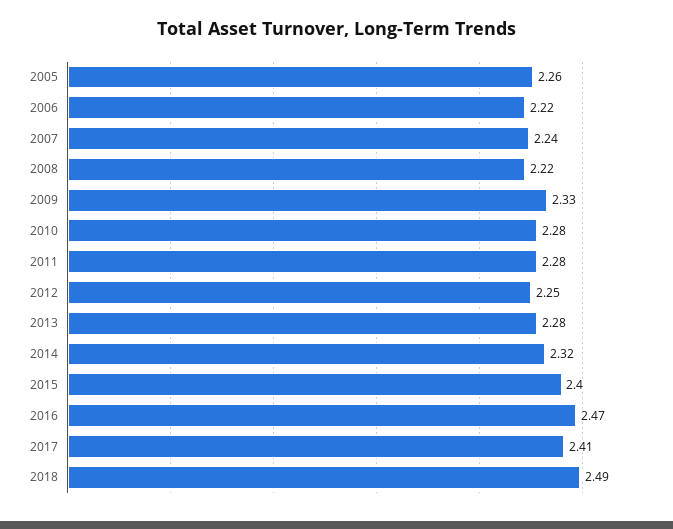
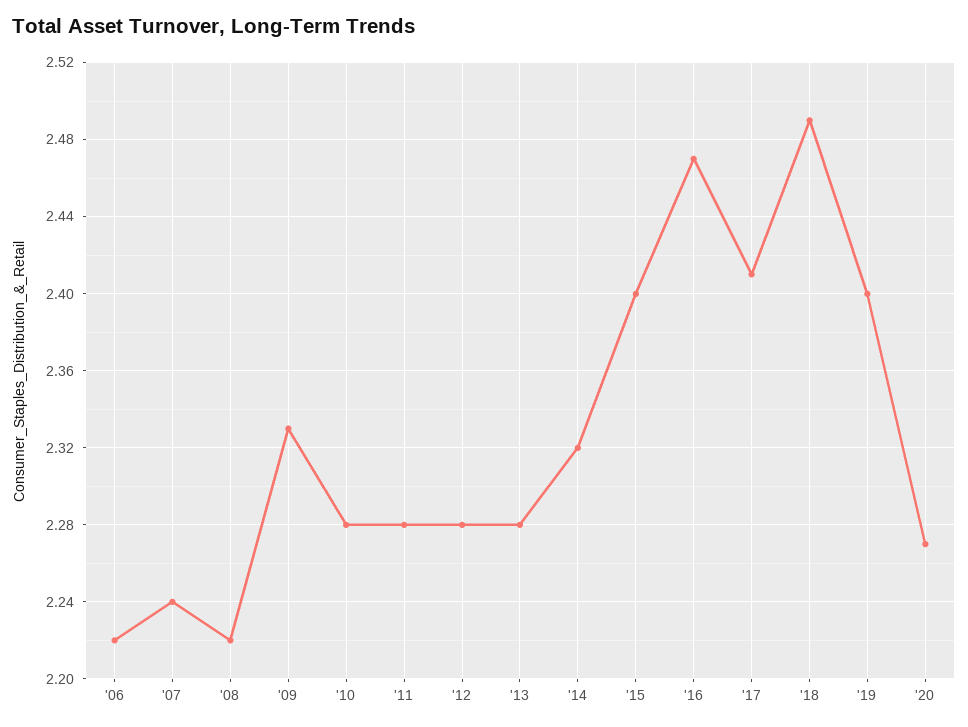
2005: 2.26 -> none
2012: 2.25 -> 2.28
'19: none -> 2.4
'20: none -> 2.27

